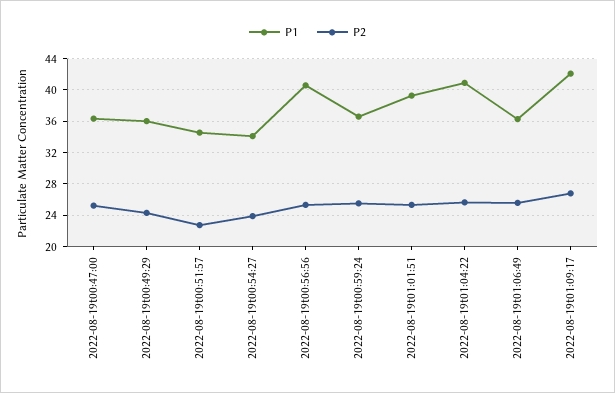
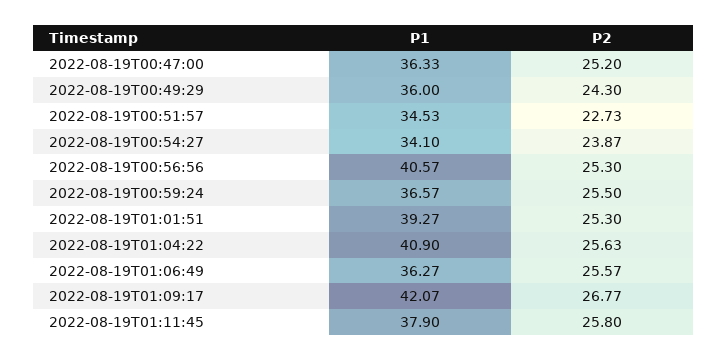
P1, 2022-08-19T01:11:45: none -> 37.9
P2, 2022-08-19T01:11:45: none -> 25.8

